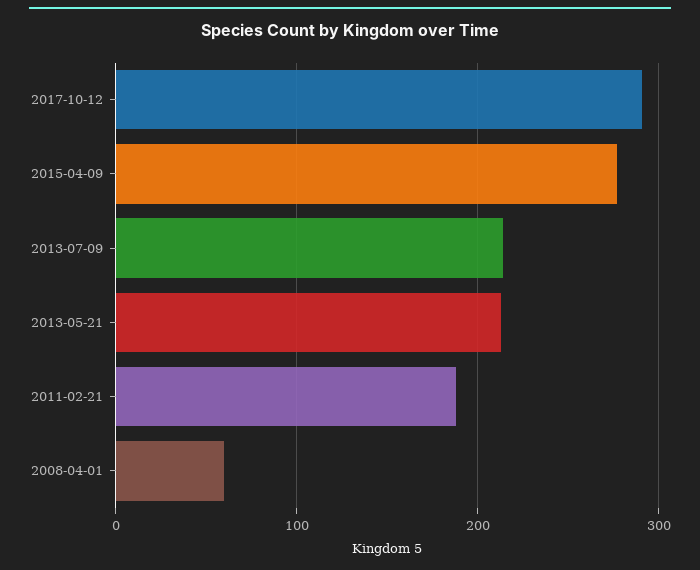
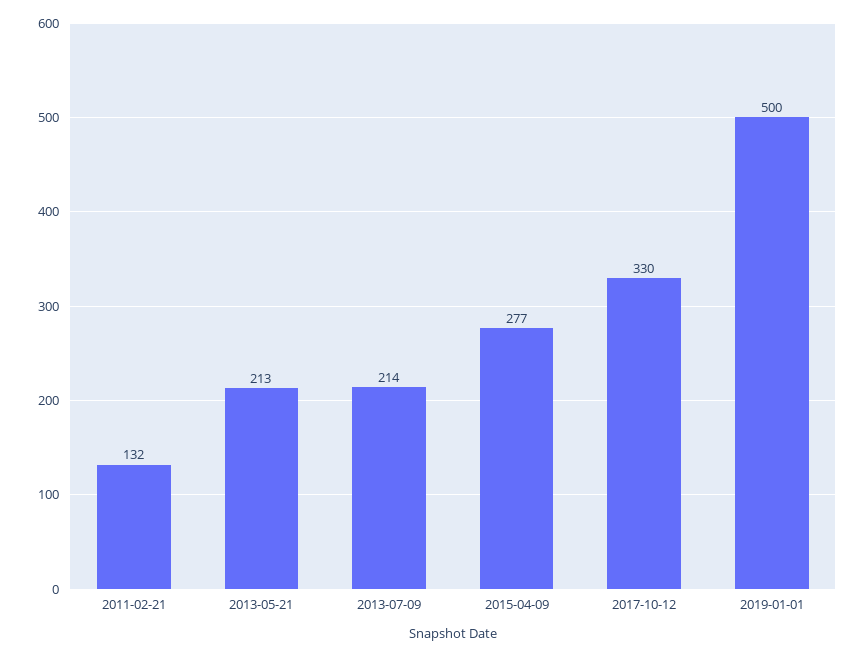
2017-10-12: 290 -> 330
2011-02-21: 190 -> 132
2008-04-01: 60 -> none
2019-01-01: none -> 500

